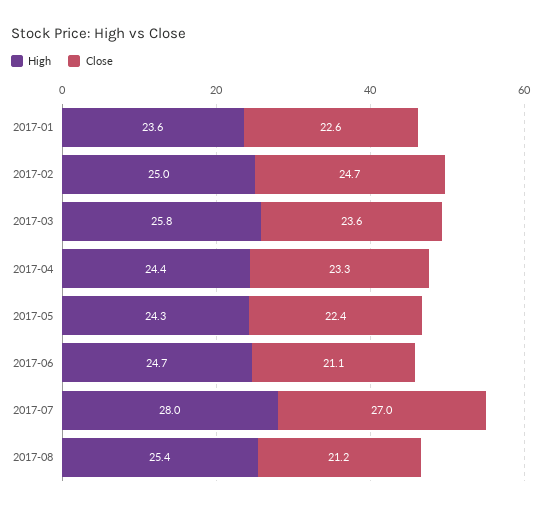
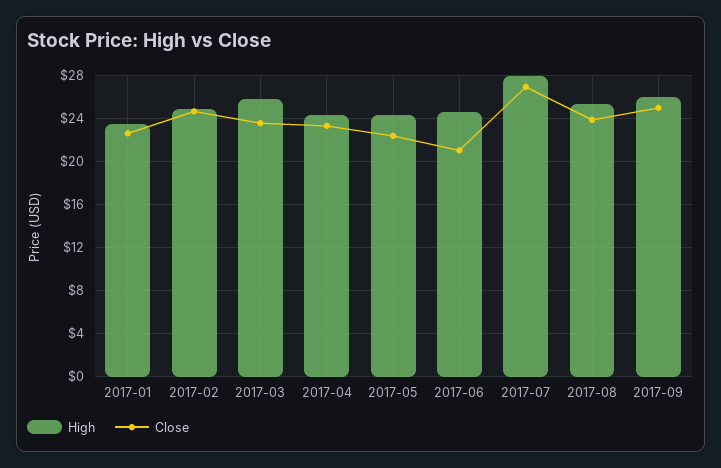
Close, 2017-08: 21.2 -> 24
High, 2017-09: none -> 26
Close, 2017-09: none -> 25

